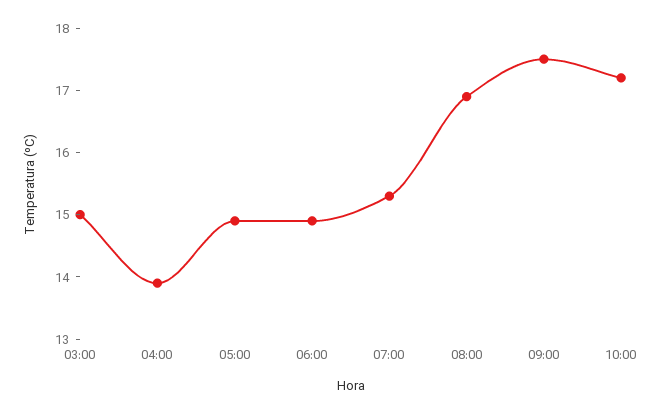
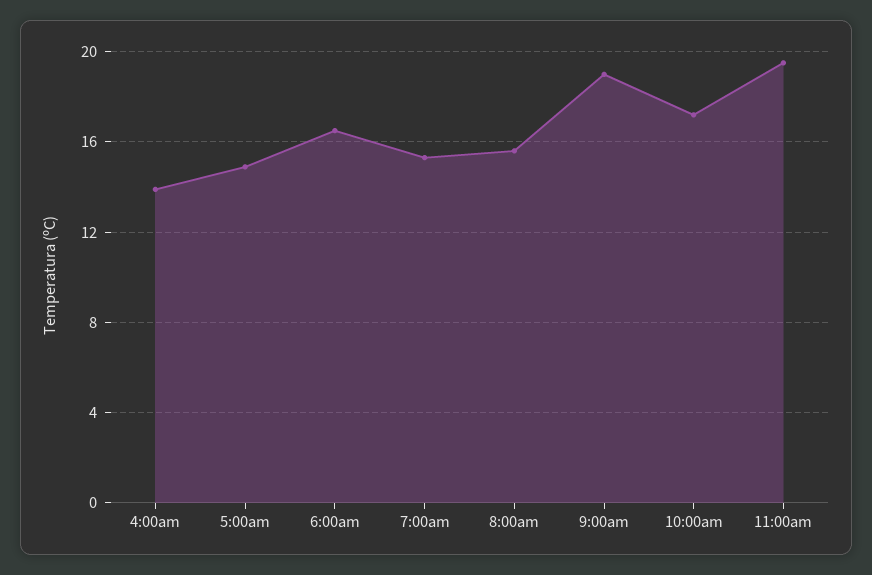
03:00: 15 -> none
06:00: 15 -> 16.5
08:00: 17 -> 15.5
09:00: 17.5 -> 19
11:00am: none -> 19.5

